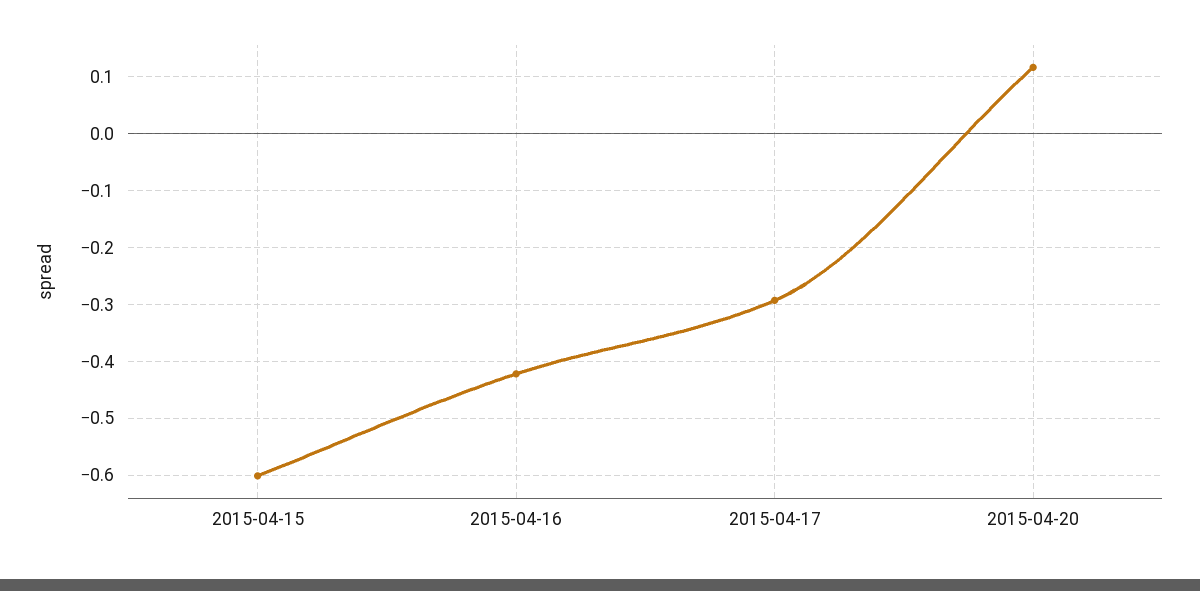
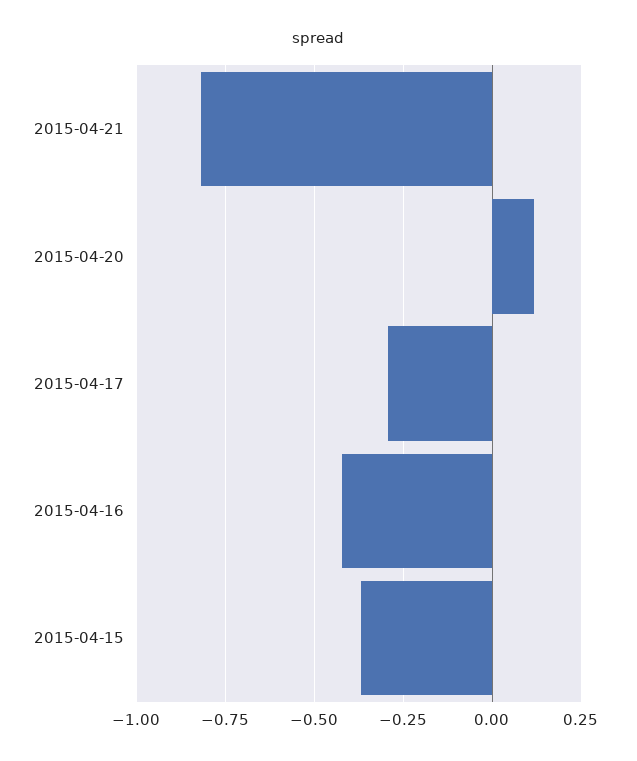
2015-04-15: -0.6 -> -0.375
2015-04-21: none -> -0.825

